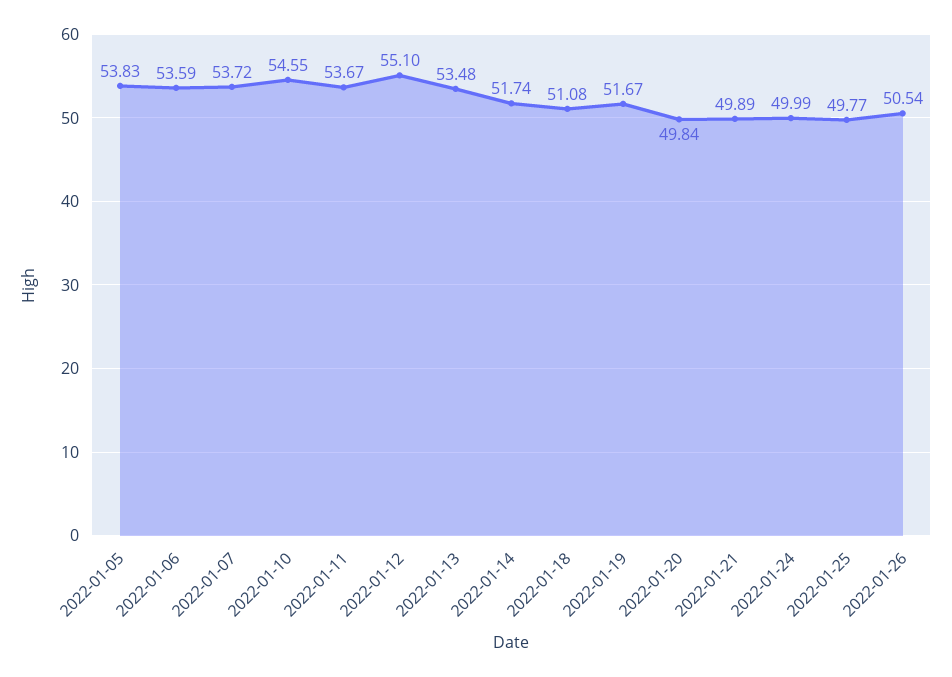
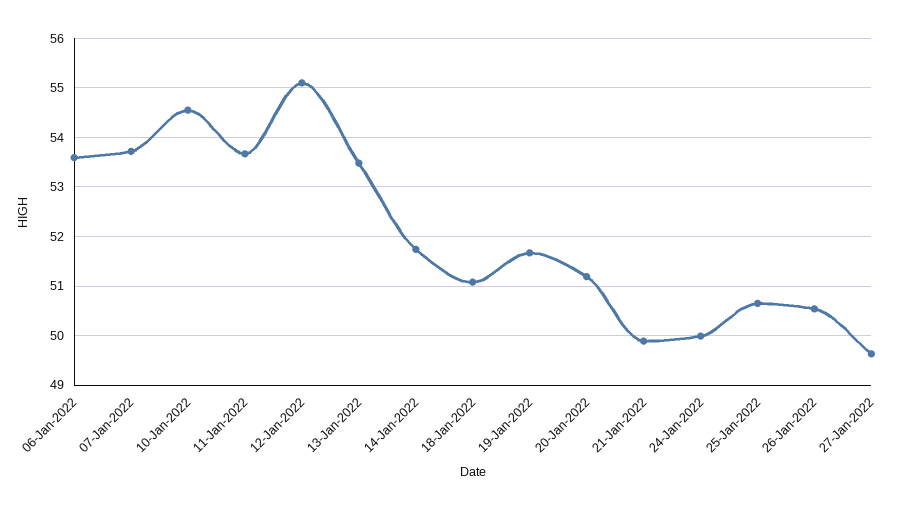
2022-01-05: 53.83 -> none
2022-01-20: 49.84 -> 51.2
2022-01-25: 49.77 -> 50.6
27-Jan-2022: none -> 49.6

